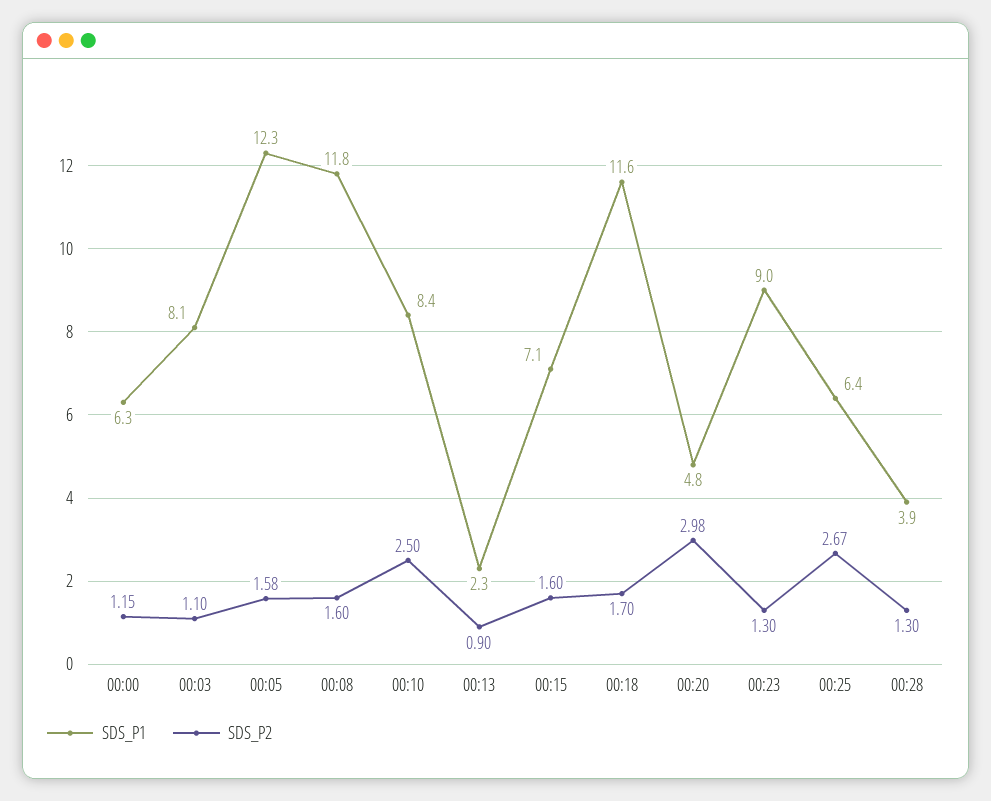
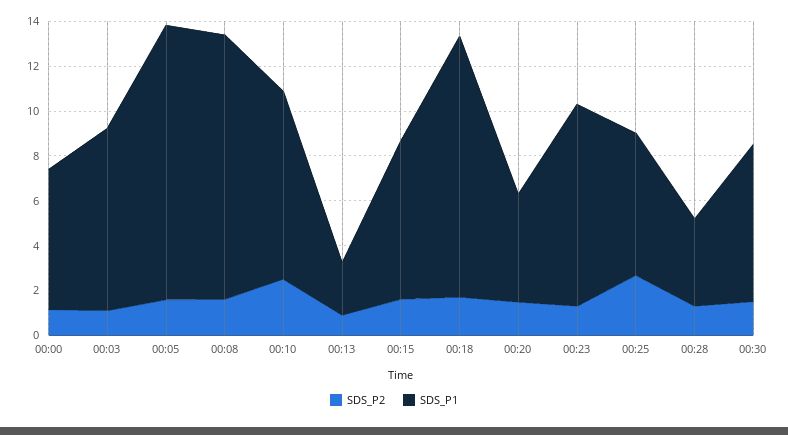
SDS_P2, 00:20: 2.98 -> 1.5
SDS_P2, 00:30: none -> 1.5
SDS_P1, 00:30: none -> 7

